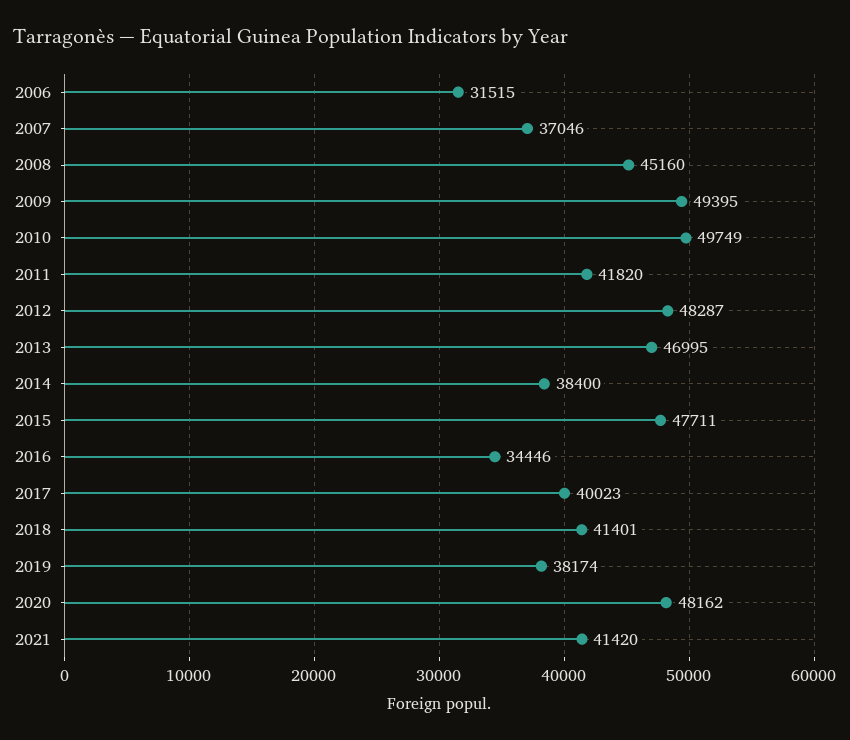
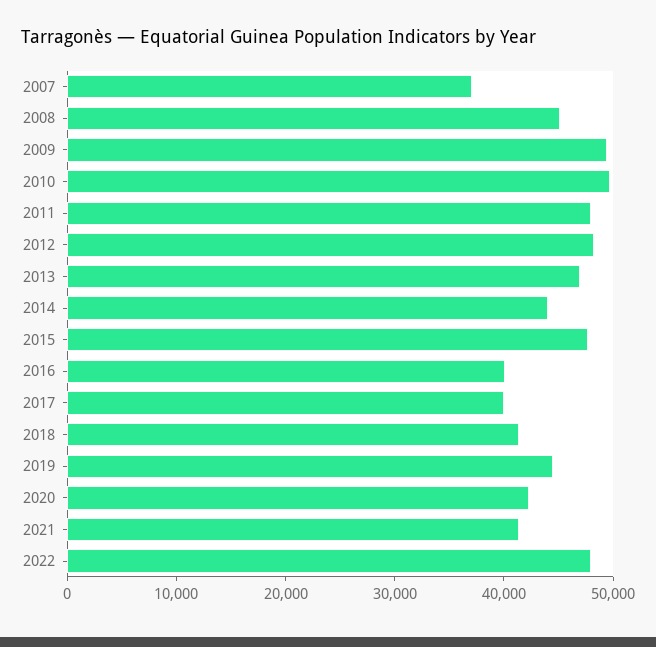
2006: 31515 -> none
2011: 41820 -> 48000
2014: 38400 -> 44000
2016: 34446 -> 40000
2019: 38174 -> 44000
2020: 48162 -> 42000
2022: none -> 48000

